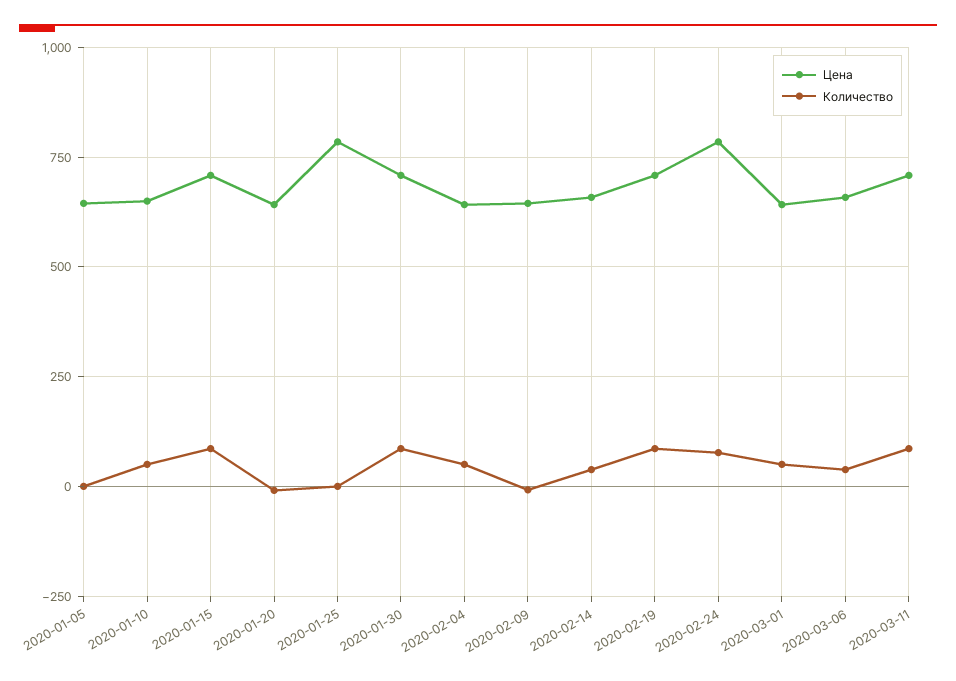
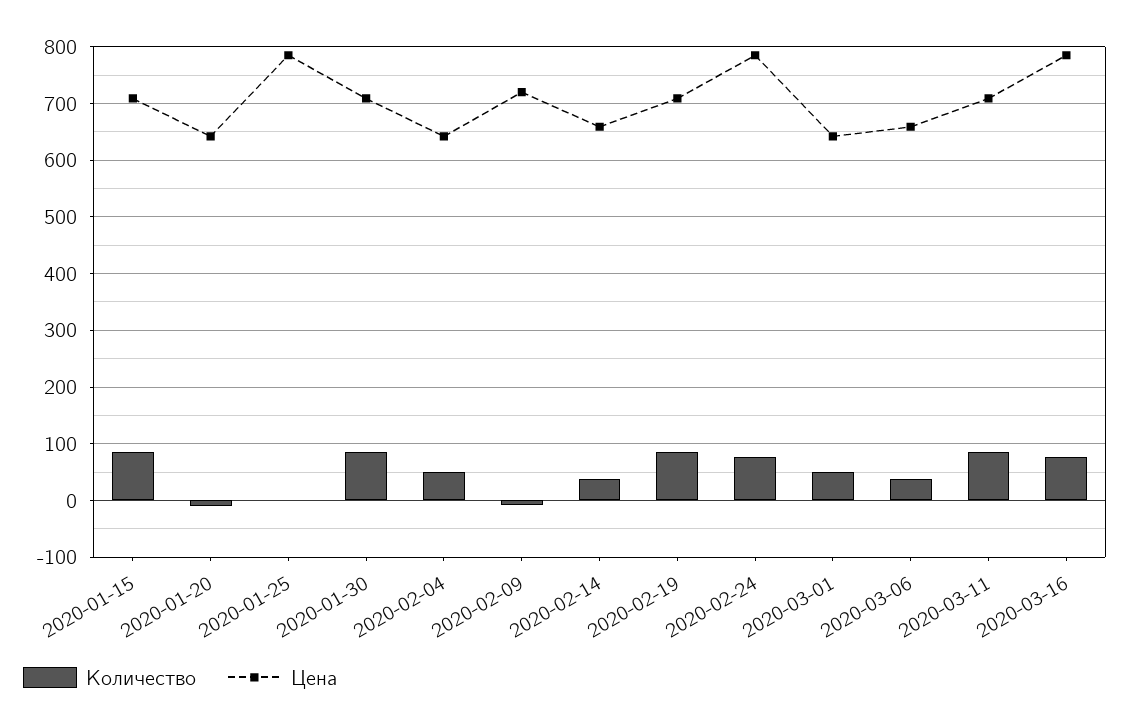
Цена, 2020-01-05: 650 -> none
Количество, 2020-01-05: 0 -> none
Цена, 2020-01-10: 650 -> none
Количество, 2020-01-10: 50 -> none
Цена, 2020-02-09: 650 -> 720
Количество, 2020-03-16: none -> 80
Цена, 2020-03-16: none -> 780

